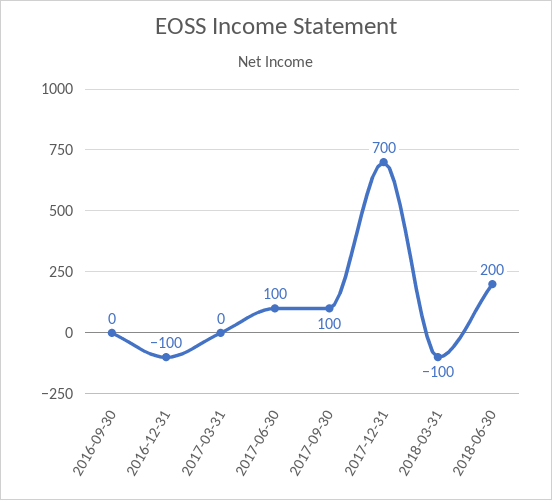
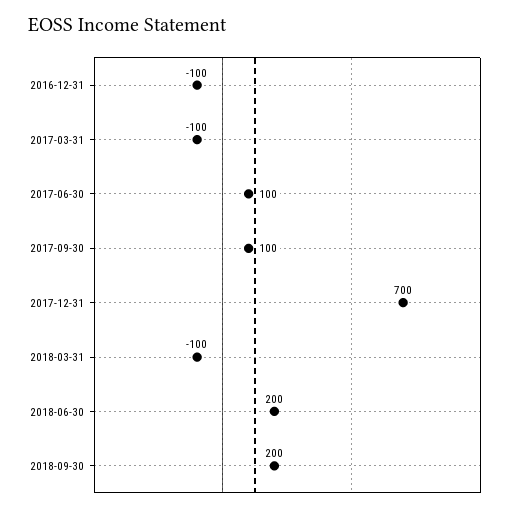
2016-09-30: 0 -> none
2017-03-31: 0 -> -100
2018-09-30: none -> 200

